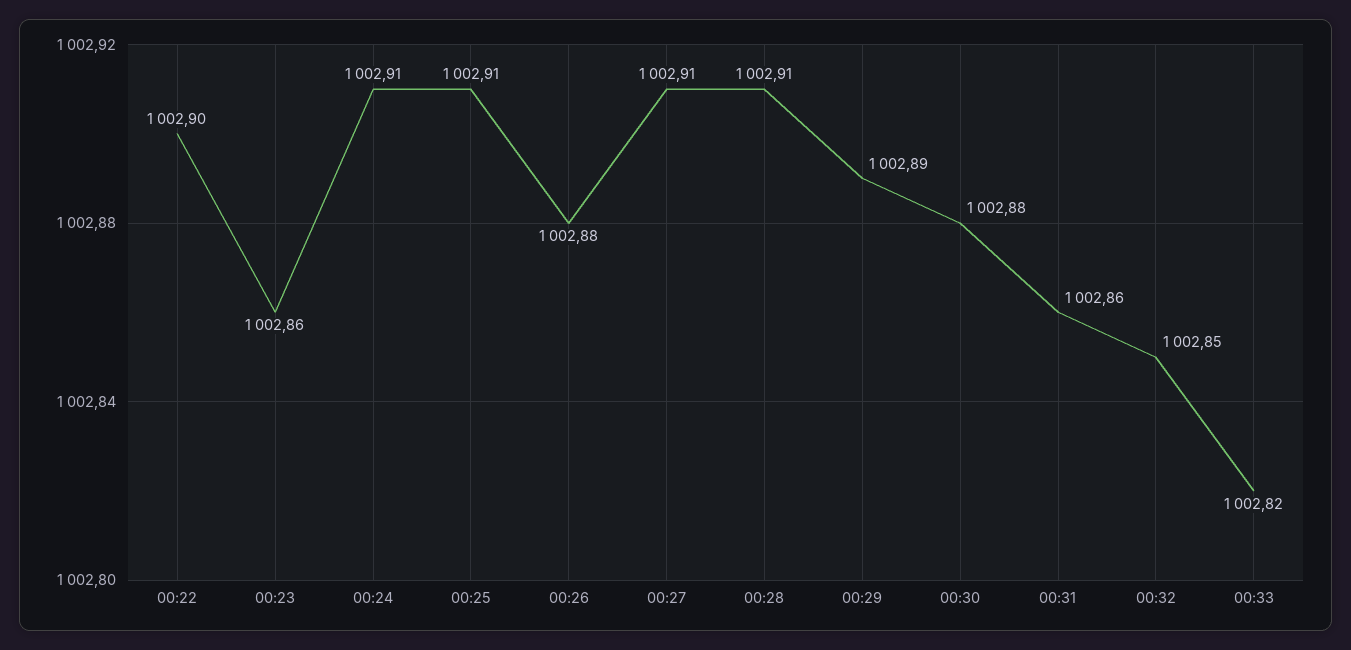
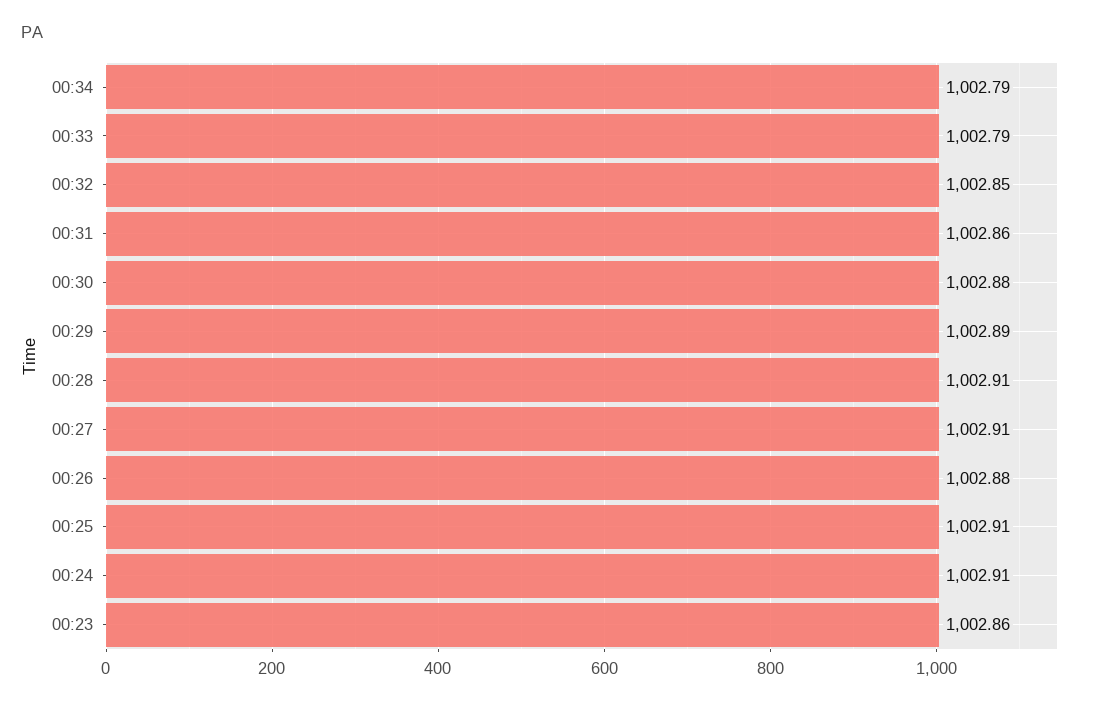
00:22: 1002.9 -> none
00:33: 1002.82 -> 1002.79
00:34: none -> 1002.79

